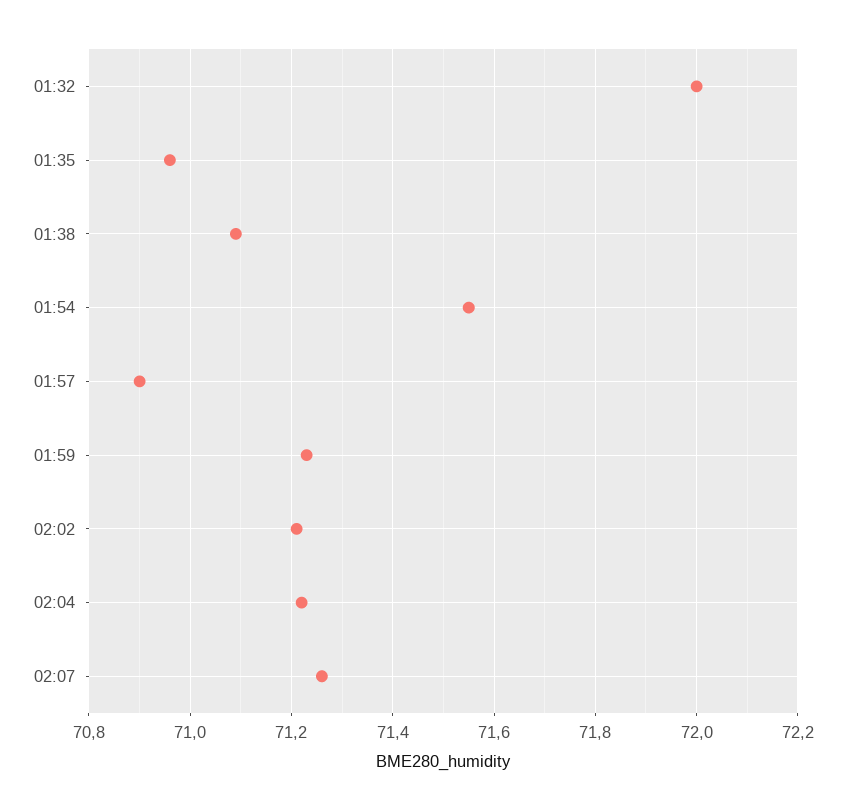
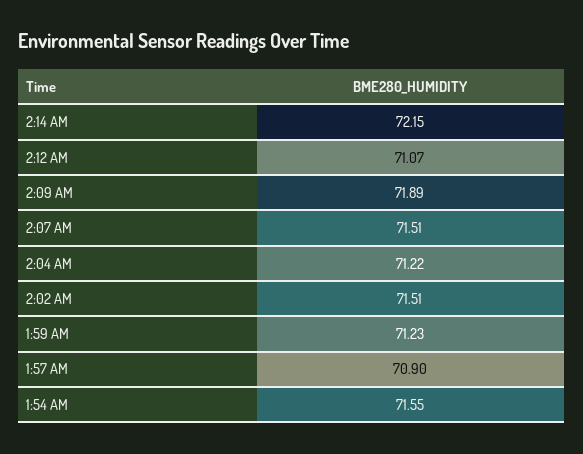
01:32: 72 -> none
01:35: 70.95 -> none
01:38: 71.1 -> none
02:02: 71.2 -> 71.51
02:07: 71.25 -> 71.51
2:14 AM: none -> 72.15
2:12 AM: none -> 71.07
2:09 AM: none -> 71.89

